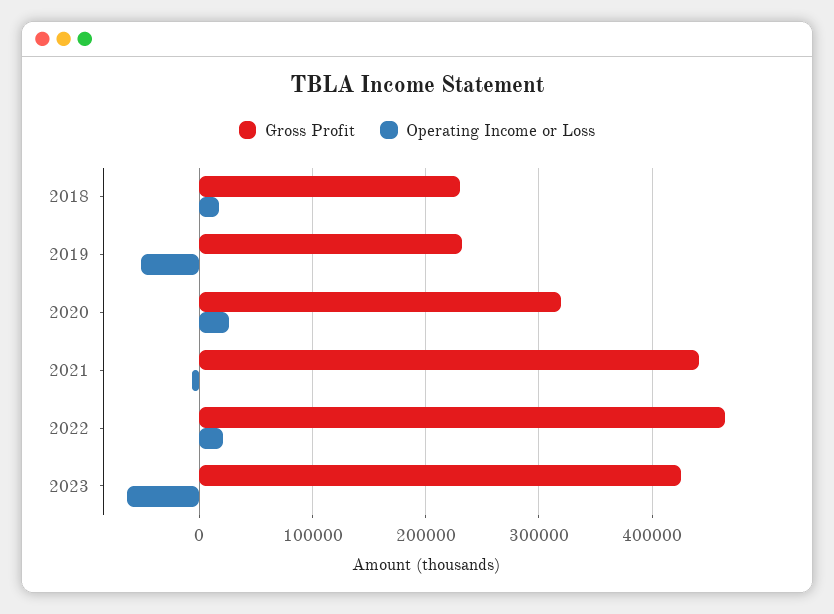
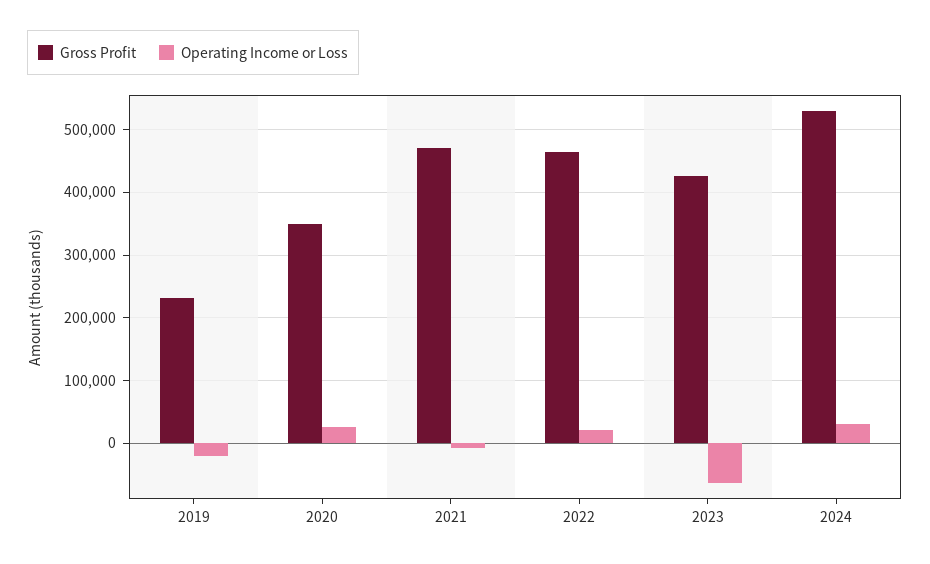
Gross Profit, 2018: 230000 -> none
Operating Income or Loss, 2018: 20000 -> none
Operating Income or Loss, 2019: -50000 -> -20000
Gross Profit, 2020: 320000 -> 350000
Gross Profit, 2021: 440000 -> 470000
Gross Profit, 2024: none -> 530000
Operating Income or Loss, 2024: none -> 30000

